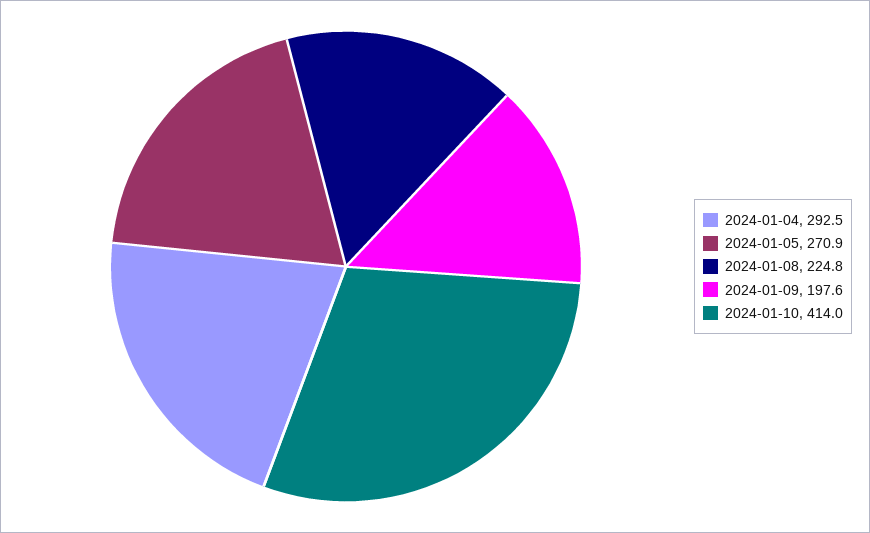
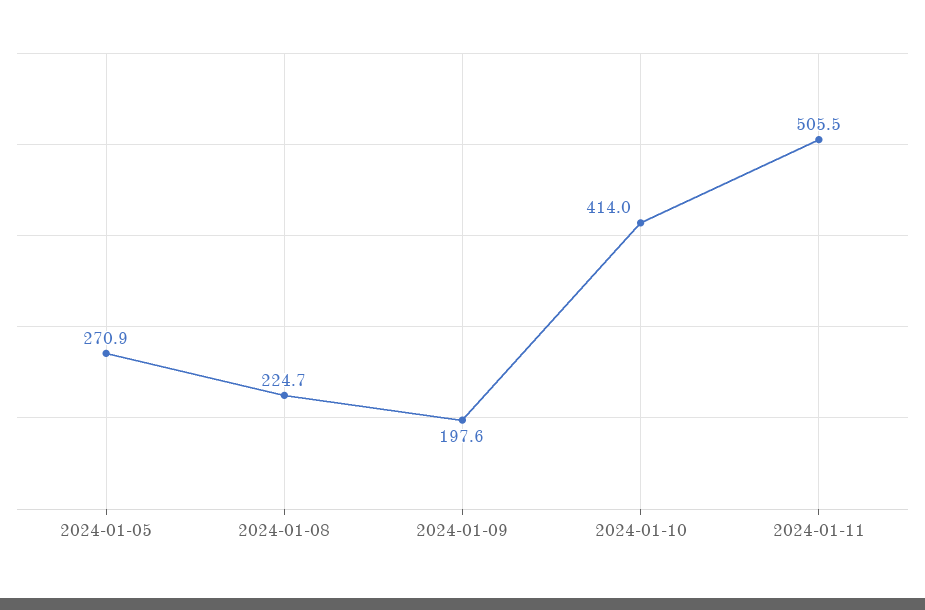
2024-01-04: 292.5 -> none
2024-01-08: 224.8 -> 224.7
2024-01-11: none -> 505.5

